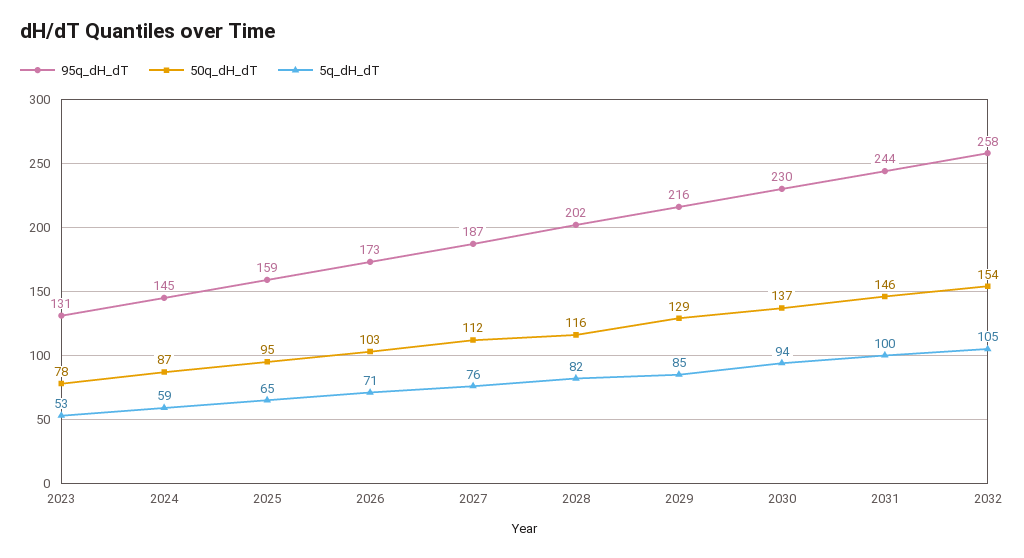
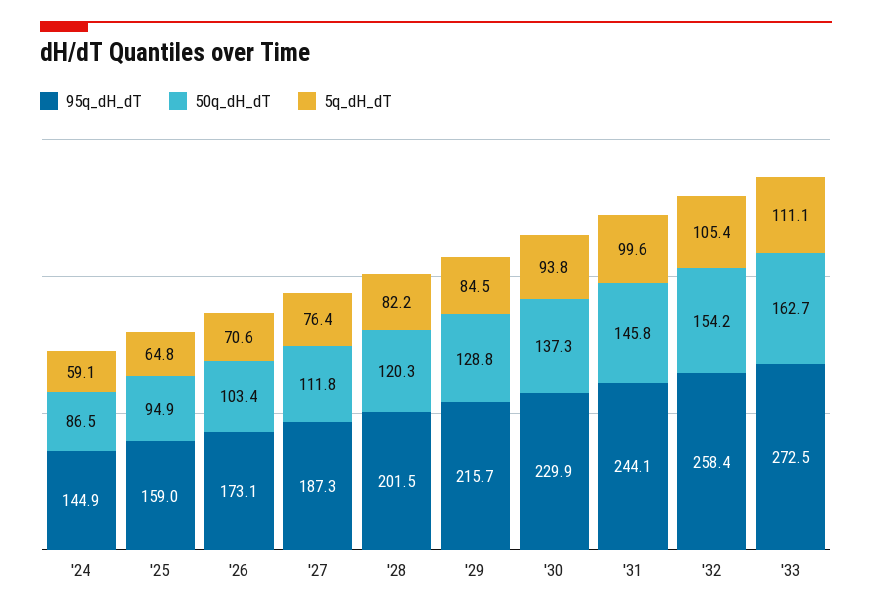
95q_dH_dT, 2023: 131 -> none
50q_dH_dT, 2023: 78 -> none
5q_dH_dT, 2023: 53 -> none
50q_dH_dT, 2028: 116 -> 120.3
95q_dH_dT, '33: none -> 272.5
50q_dH_dT, '33: none -> 162.7
5q_dH_dT, '33: none -> 111.1

